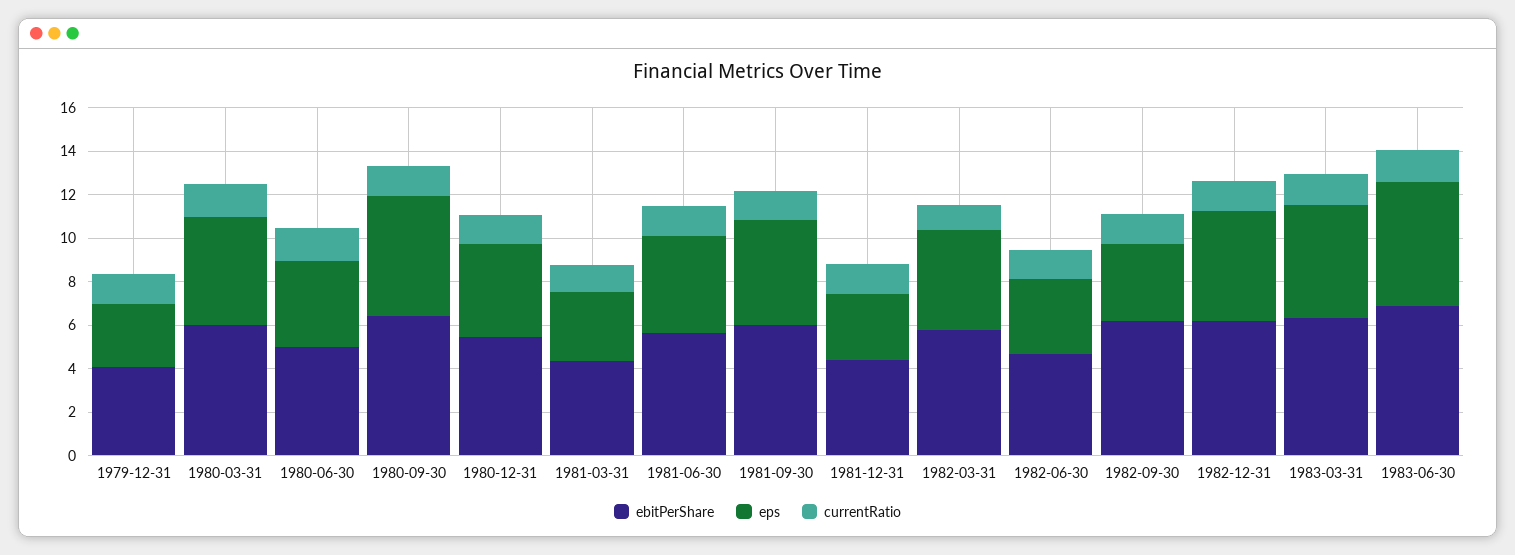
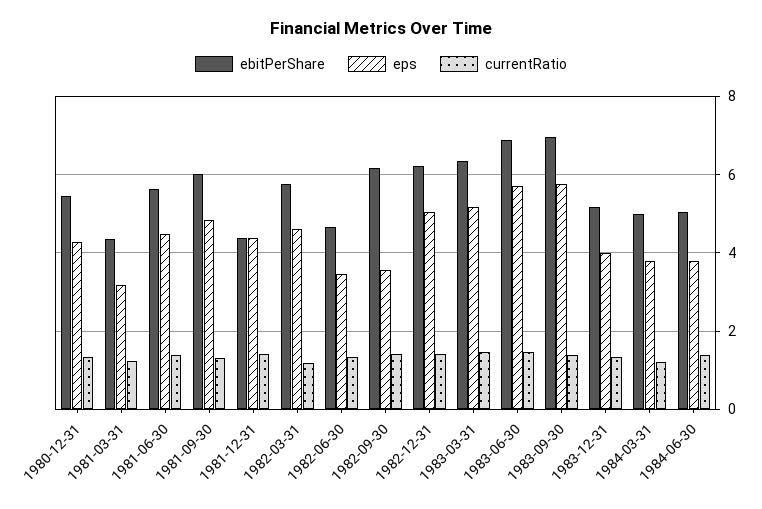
ebitPerShare, 1979-12-31: 4 -> none
eps, 1979-12-31: 3 -> none
currentRatio, 1979-12-31: 1.5 -> none
ebitPerShare, 1980-03-31: 6 -> none
eps, 1980-03-31: 5 -> none
currentRatio, 1980-03-31: 1.5 -> none
ebitPerShare, 1980-06-30: 5 -> none
eps, 1980-06-30: 4 -> none
currentRatio, 1980-06-30: 1.5 -> none
ebitPerShare, 1980-09-30: 6.5 -> none
eps, 1980-09-30: 5.5 -> none
currentRatio, 1980-09-30: 1.5 -> none
eps, 1981-12-31: 3 -> 4.4
ebitPerShare, 1983-09-30: none -> 7
eps, 1983-09-30: none -> 5.8
currentRatio, 1983-09-30: none -> 1.4
ebitPerShare, 1983-12-31: none -> 5.2
eps, 1983-12-31: none -> 4
currentRatio, 1983-12-31: none -> 1.4
ebitPerShare, 1984-03-31: none -> 5
eps, 1984-03-31: none -> 3.8
currentRatio, 1984-03-31: none -> 1.2
ebitPerShare, 1984-06-30: none -> 5
eps, 1984-06-30: none -> 3.8
currentRatio, 1984-06-30: none -> 1.4

